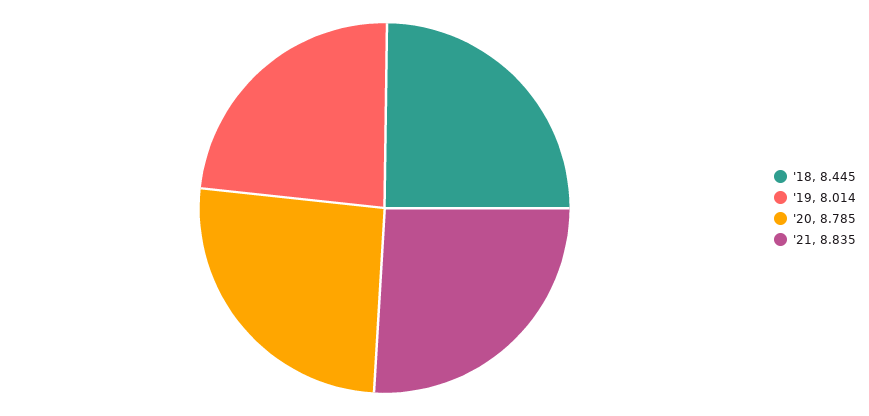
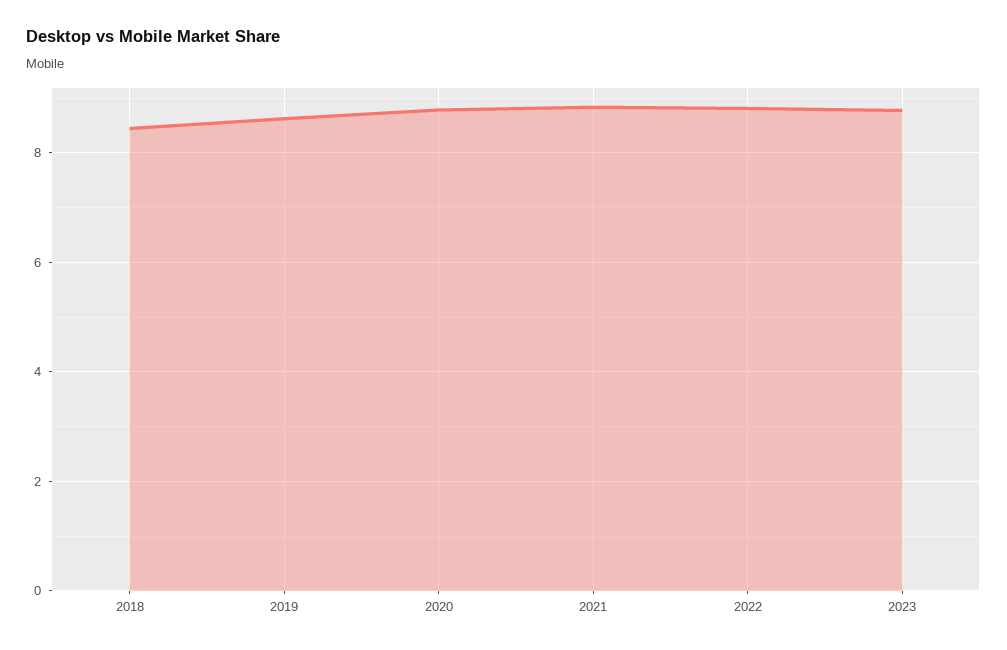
'19: 8.014 -> 8.6
2022: none -> 8.8
2023: none -> 8.8

